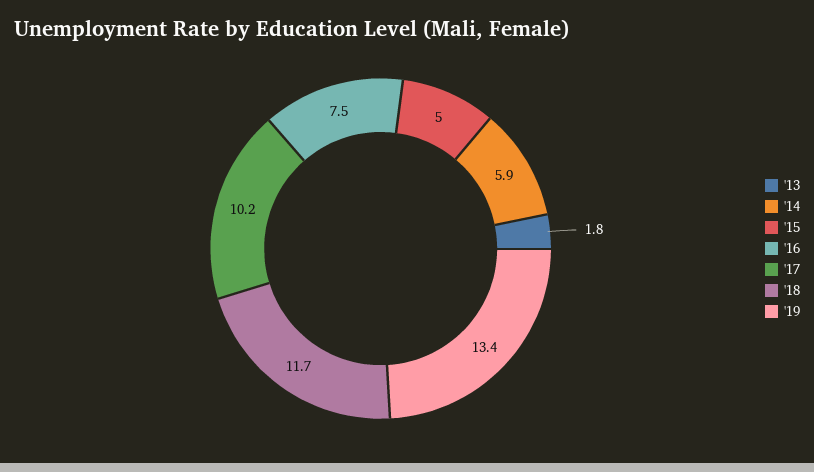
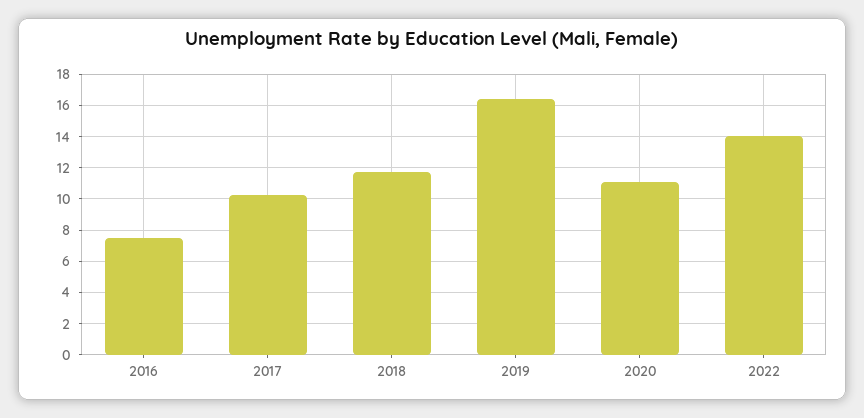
'13: 1.8 -> none
'14: 5.9 -> none
'15: 5 -> none
'19: 13.4 -> 16.5
2020: none -> 11
2022: none -> 14

